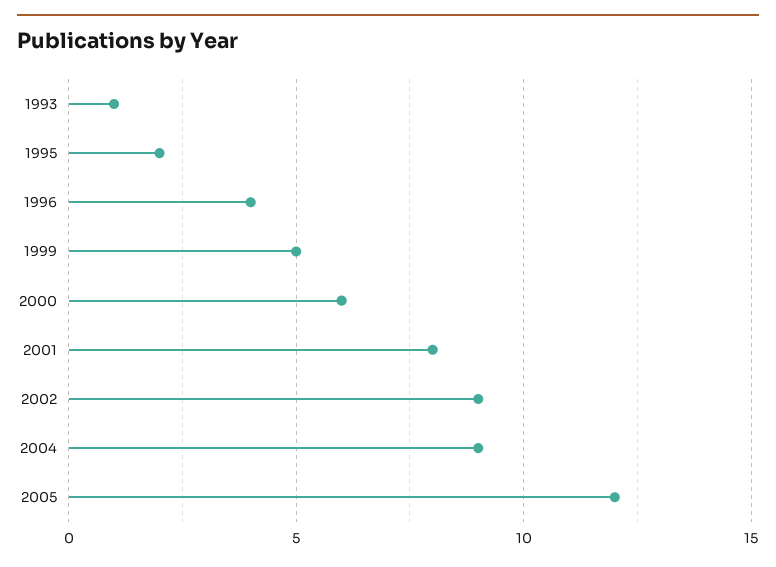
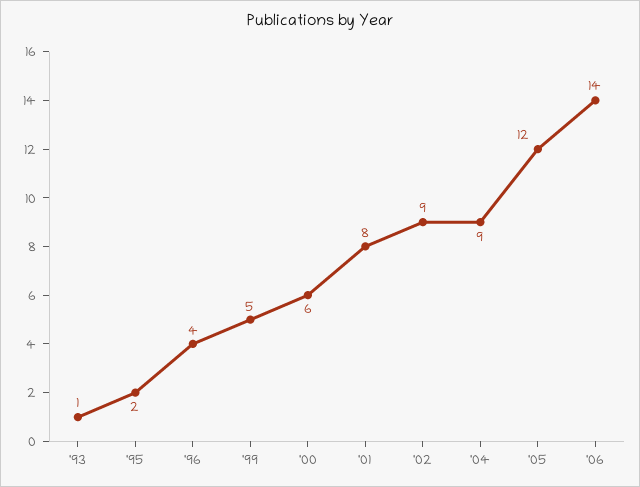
'06: none -> 14

